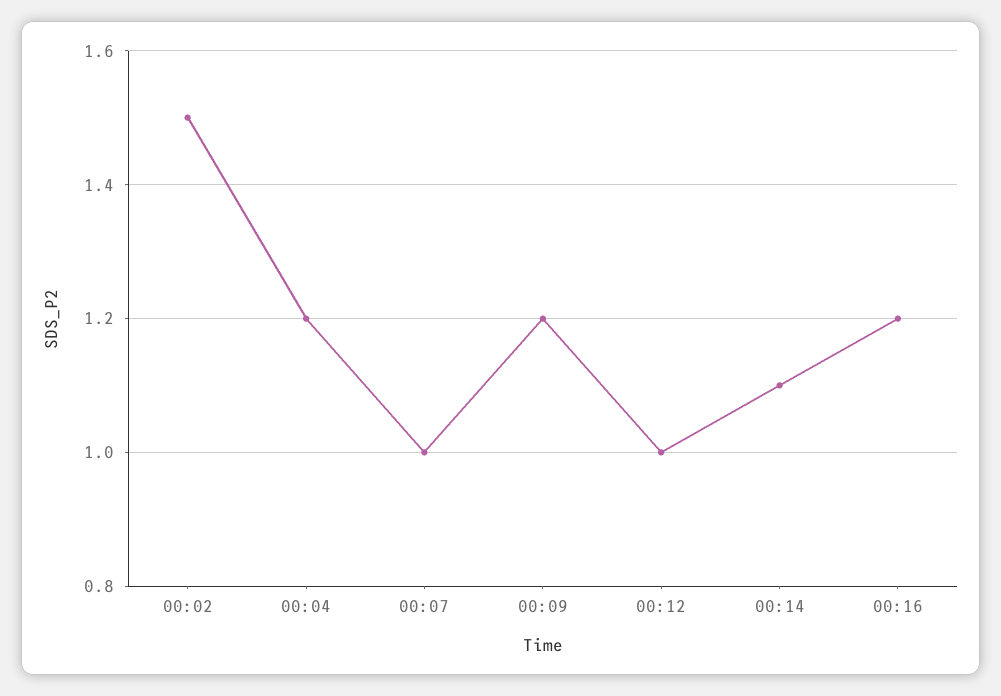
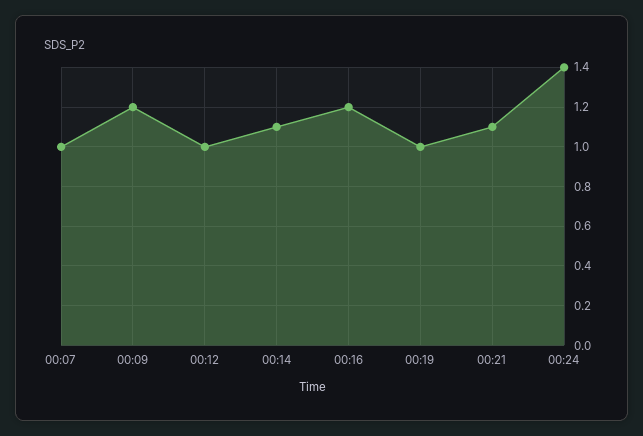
00:02: 1.5 -> none
00:04: 1.2 -> none
00:19: none -> 1
00:21: none -> 1.1
00:24: none -> 1.4

